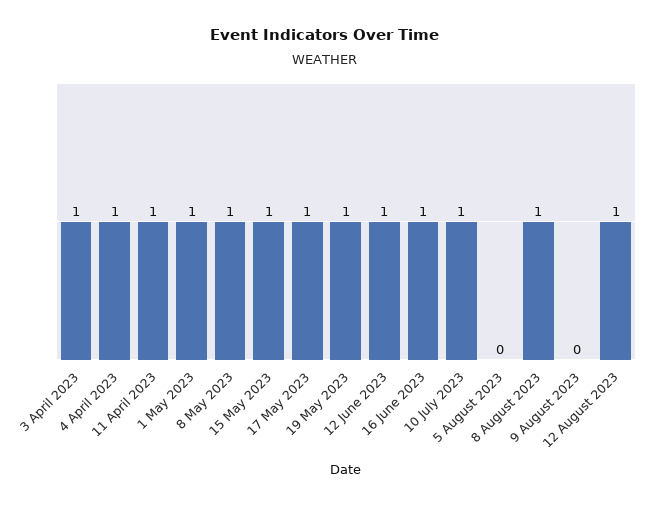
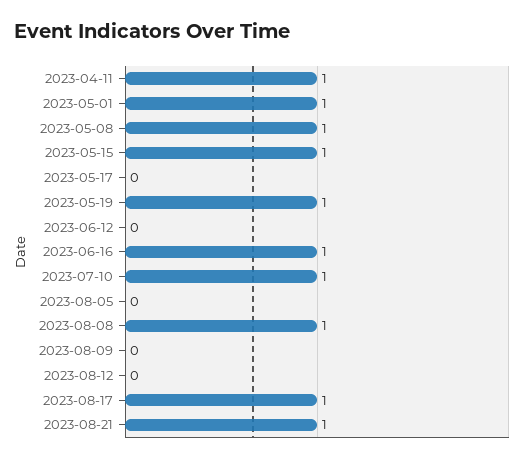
3 April 2023: 1 -> none
4 April 2023: 1 -> none
17 May 2023: 1 -> 0
12 June 2023: 1 -> 0
12 August 2023: 1 -> 0
2023-08-17: none -> 1
2023-08-21: none -> 1

